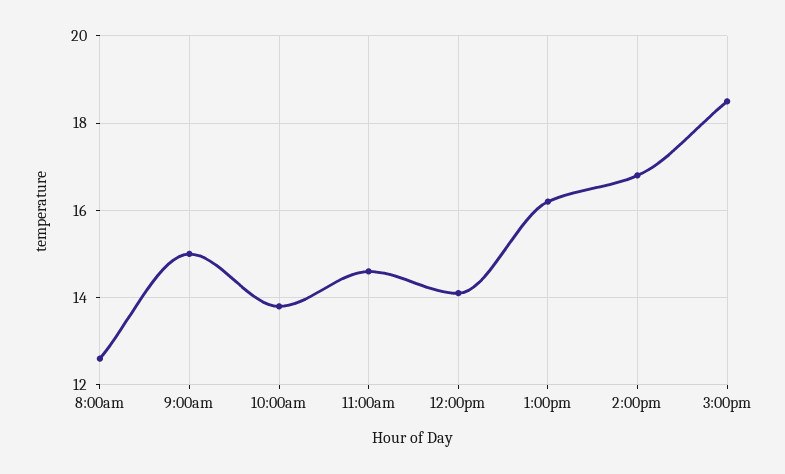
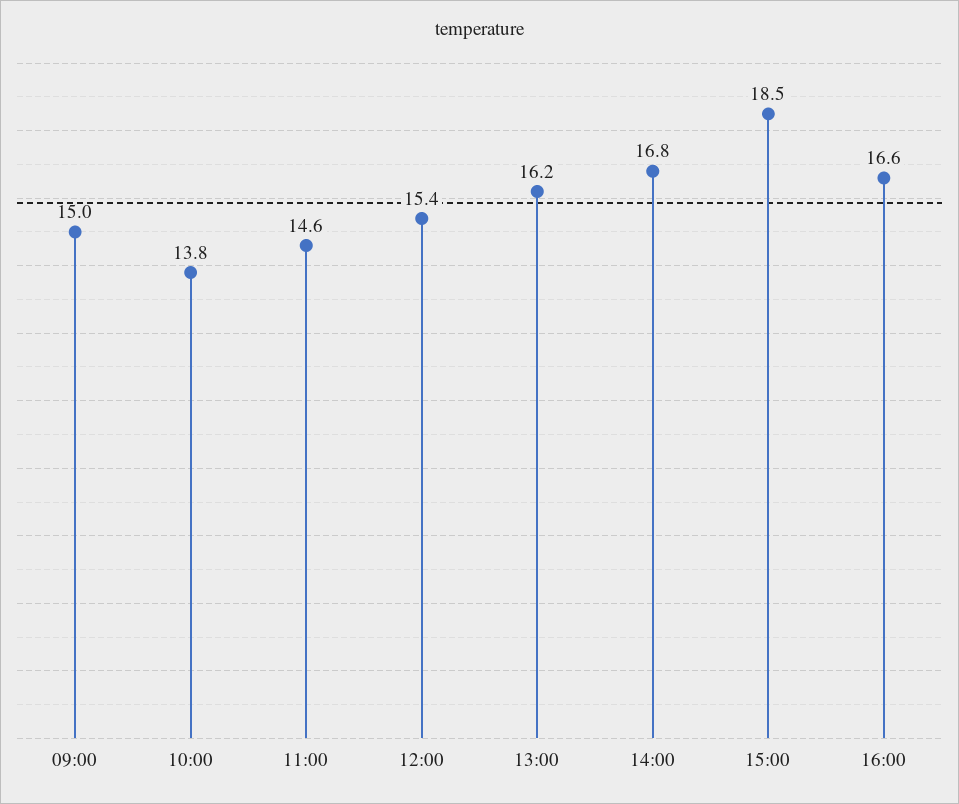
8:00am: 12.5 -> none
12:00pm: 14 -> 15.4
16:00: none -> 16.6

